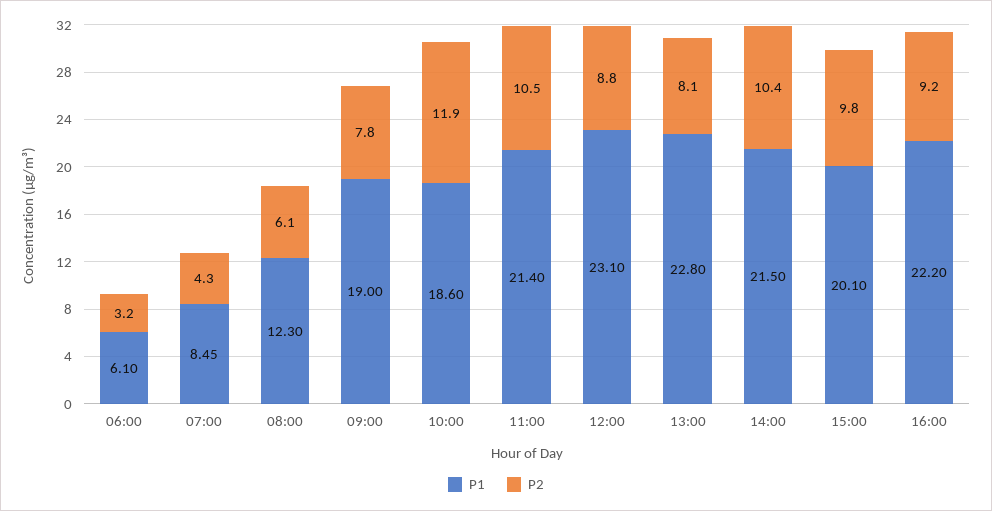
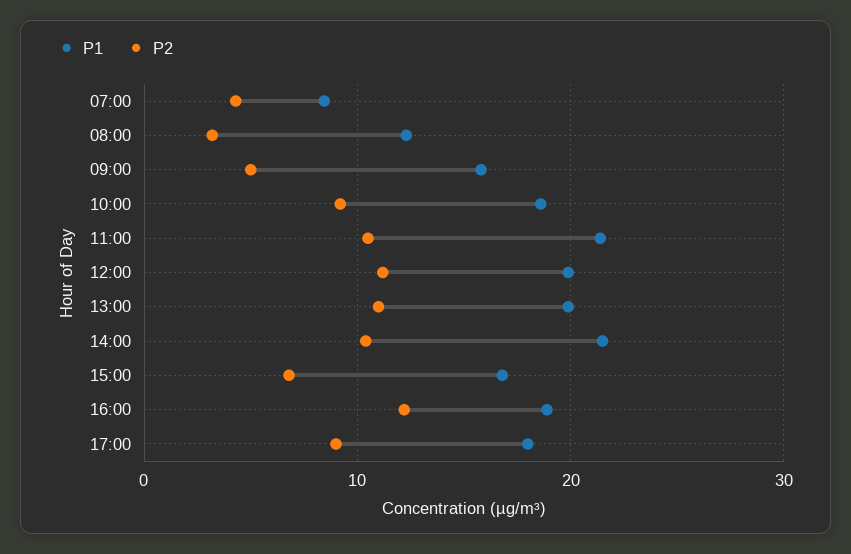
P1, 06:00: 6.1 -> none
P2, 06:00: 3.2 -> none
P2, 08:00: 6.1 -> 3
P1, 09:00: 19 -> 16
P2, 09:00: 7.8 -> 5
P2, 10:00: 11.9 -> 9
P1, 12:00: 23.1 -> 20
P2, 12:00: 8.8 -> 11
P1, 13:00: 22.8 -> 20
P2, 13:00: 8.1 -> 11
P1, 15:00: 20.1 -> 17
P2, 15:00: 9.8 -> 7
P1, 16:00: 22.2 -> 19
P2, 16:00: 9.2 -> 12
P1, 17:00: none -> 18
P2, 17:00: none -> 9

